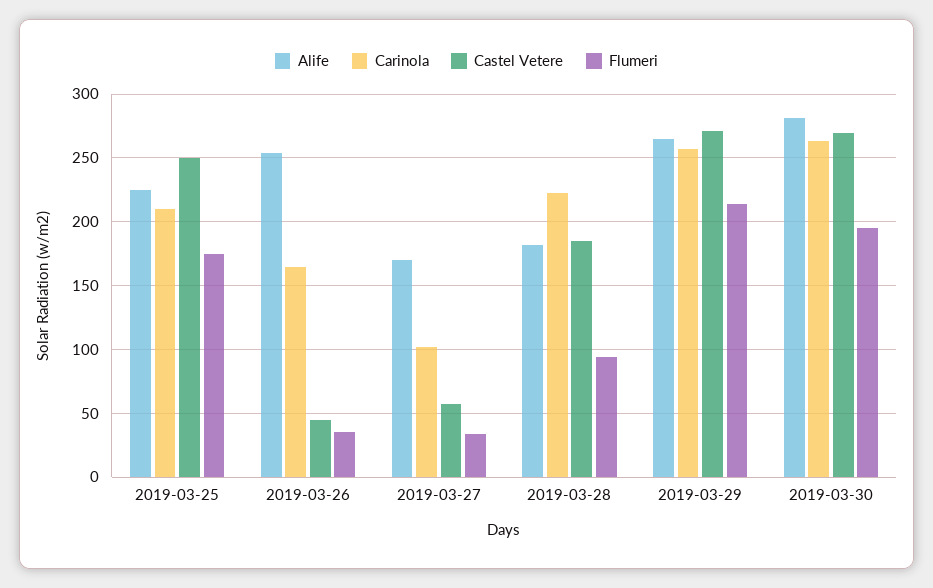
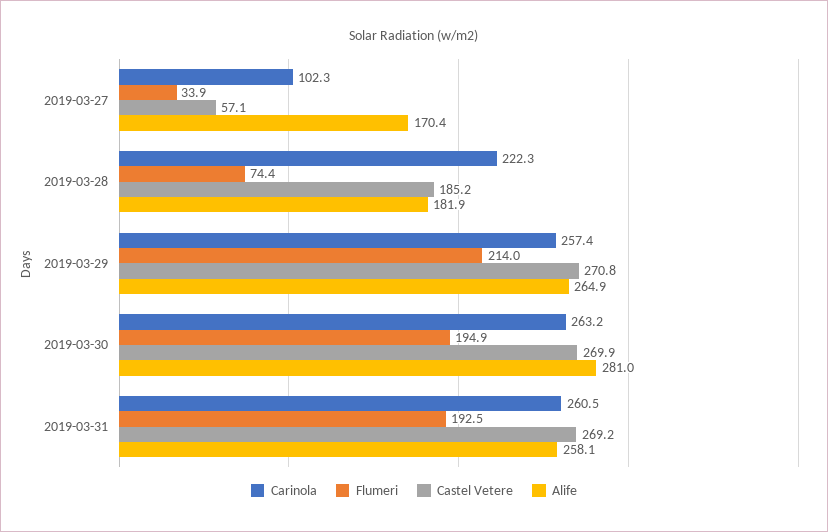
Alife, 2019-03-25: 225 -> none
Carinola, 2019-03-25: 210 -> none
Castel Vetere, 2019-03-25: 250 -> none
Flumeri, 2019-03-25: 175 -> none
Alife, 2019-03-26: 255 -> none
Carinola, 2019-03-26: 165 -> none
Castel Vetere, 2019-03-26: 45 -> none
Flumeri, 2019-03-26: 35 -> none
Flumeri, 2019-03-28: 95 -> 74.4
Carinola, 2019-03-31: none -> 260.5
Flumeri, 2019-03-31: none -> 192.5
Castel Vetere, 2019-03-31: none -> 269.2
Alife, 2019-03-31: none -> 258.1

